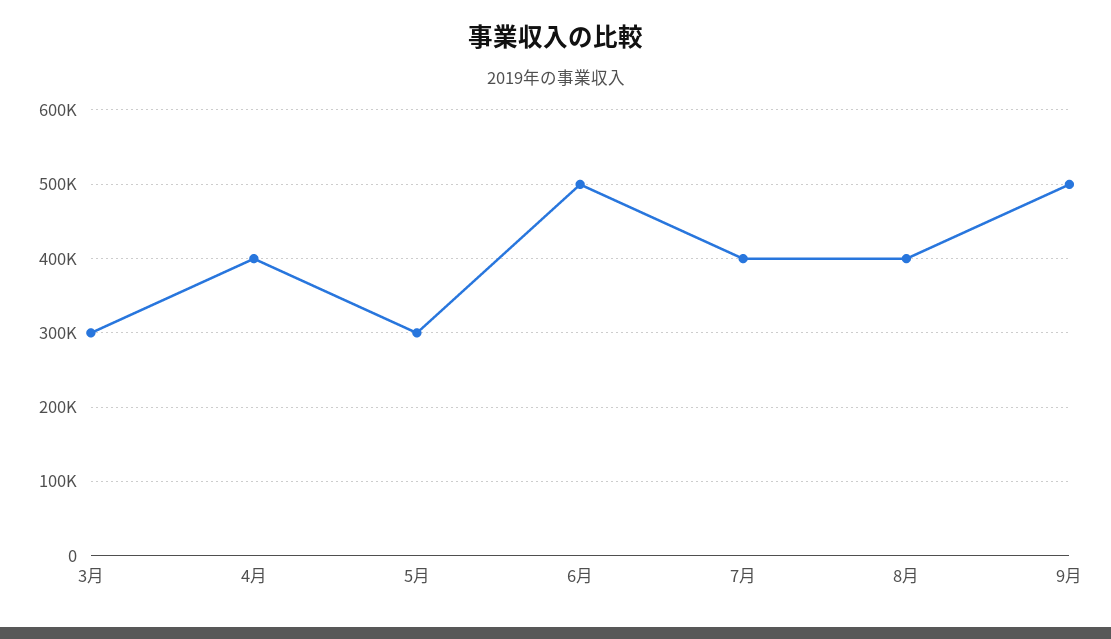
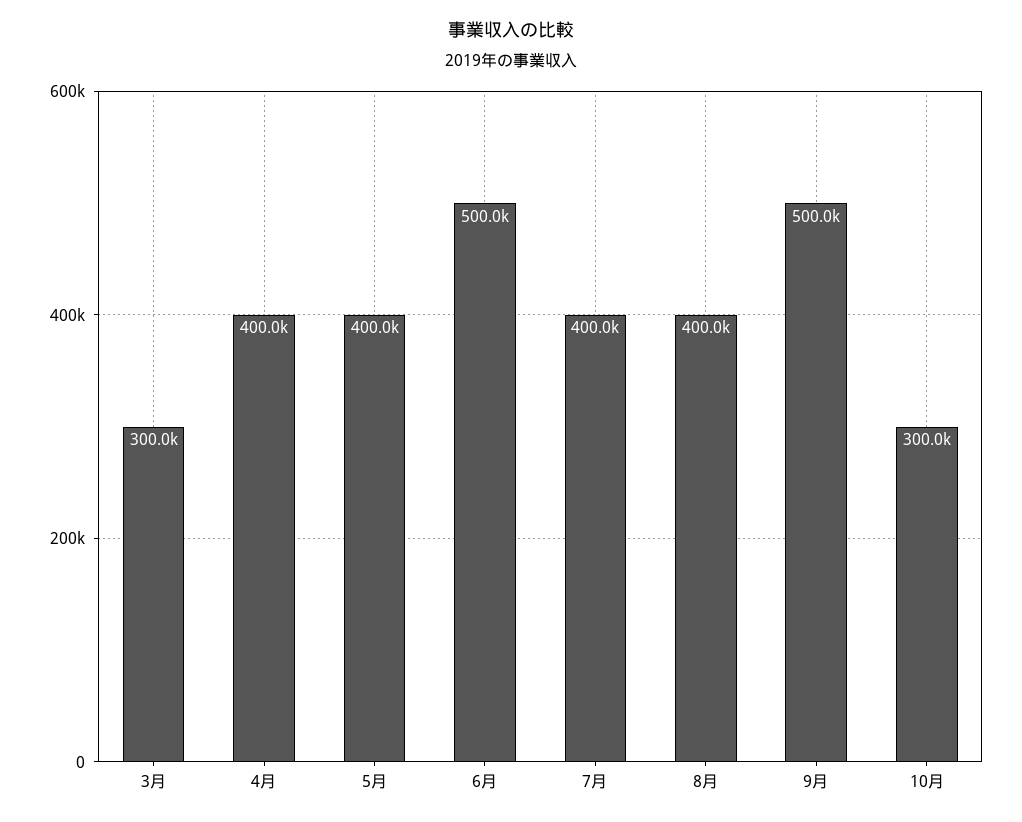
5月: 300000 -> 400000
10月: none -> 300000

